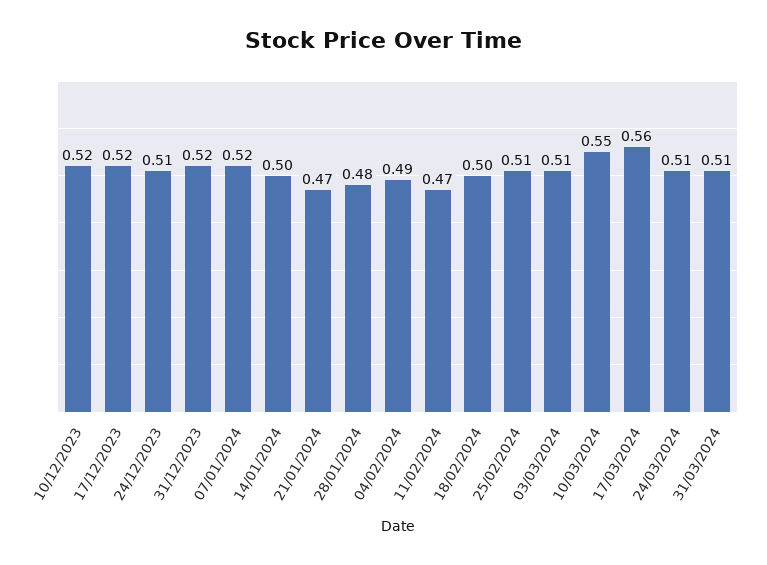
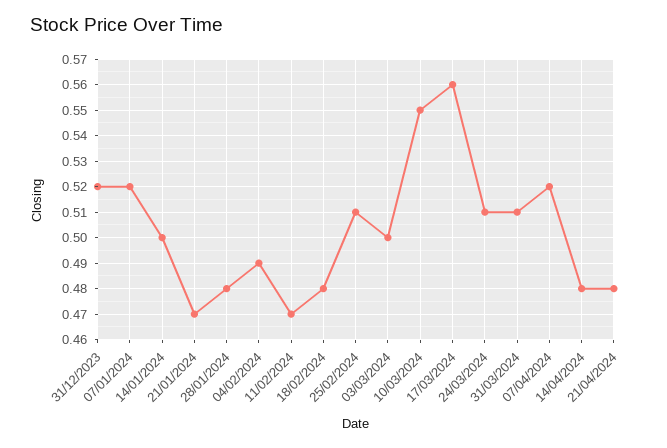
10/12/2023: 0.52 -> none
17/12/2023: 0.52 -> none
24/12/2023: 0.51 -> none
18/02/2024: 0.5 -> 0.48
03/03/2024: 0.51 -> 0.5
07/04/2024: none -> 0.52
14/04/2024: none -> 0.48
21/04/2024: none -> 0.48

